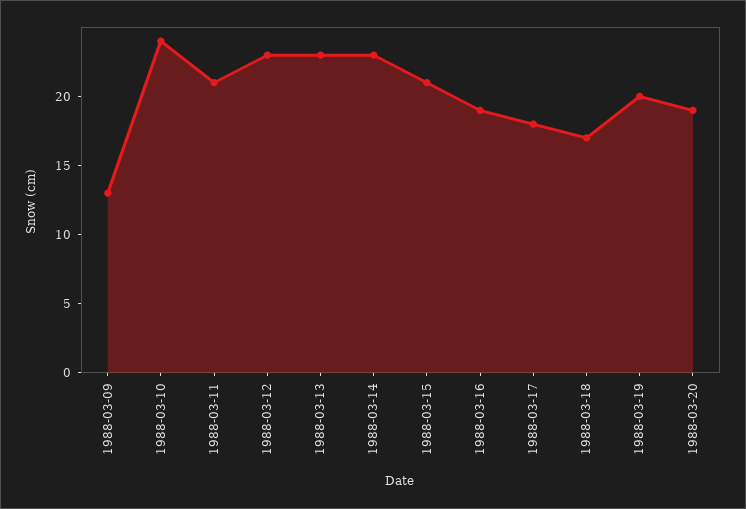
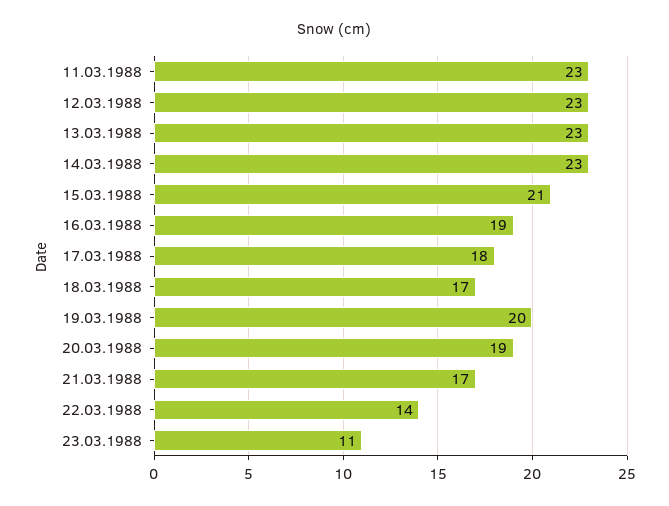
1988-03-09: 13 -> none
1988-03-10: 24 -> none
1988-03-11: 21 -> 23
21.03.1988: none -> 17
22.03.1988: none -> 14
23.03.1988: none -> 11

